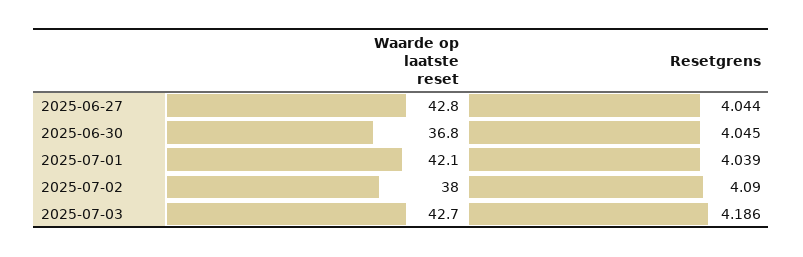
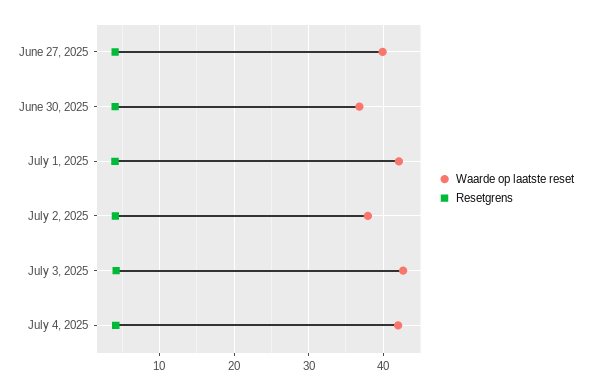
Waarde op laatste reset, 2025-06-27: 42.8 -> 40
Waarde op laatste reset, July 4, 2025: none -> 42
Resetgrens, July 4, 2025: none -> 4

